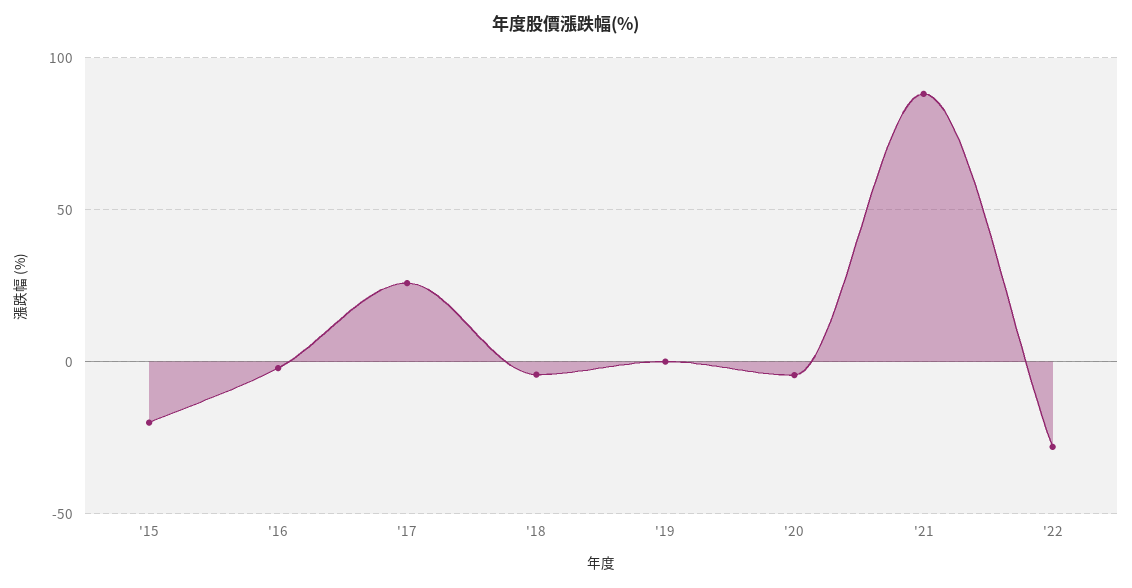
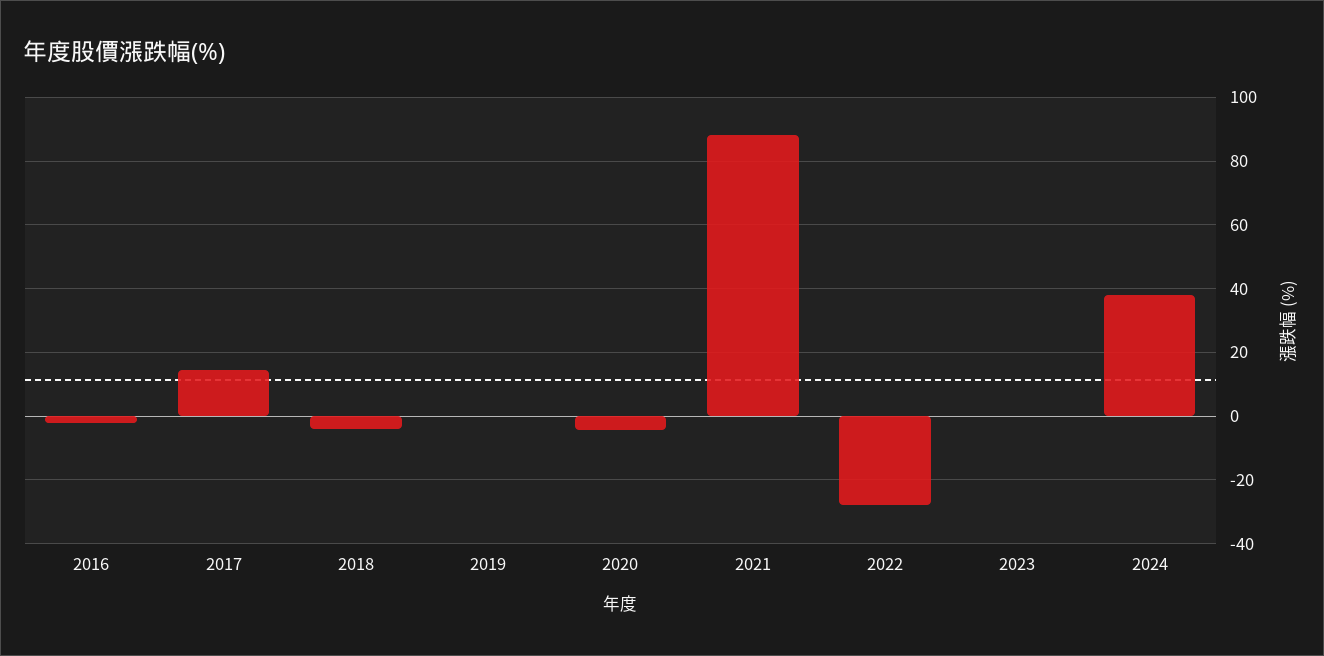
'15: -20 -> none
'17: 25 -> 14
2023: none -> 0
2024: none -> 38

